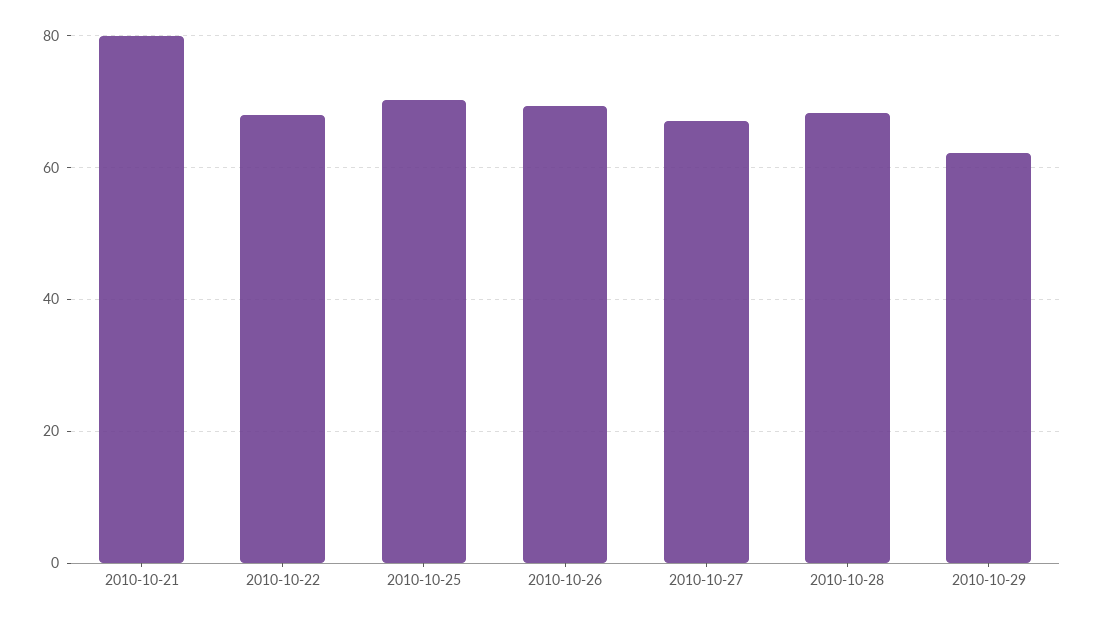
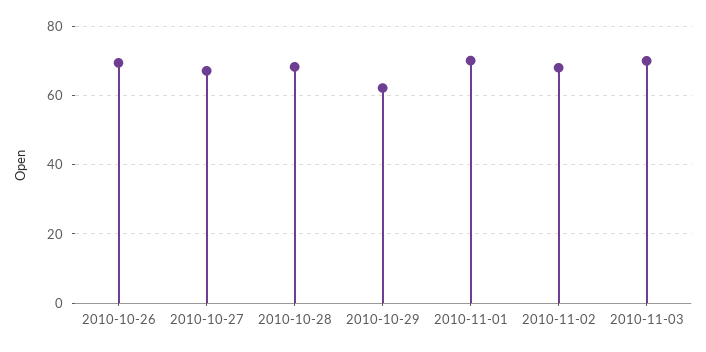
2010-10-21: 80 -> none
2010-10-22: 68 -> none
2010-10-25: 70 -> none
2010-11-01: none -> 70
2010-11-02: none -> 68
2010-11-03: none -> 70

